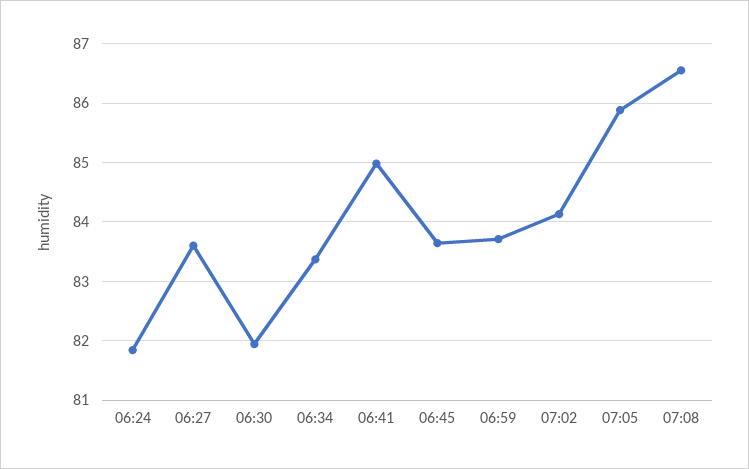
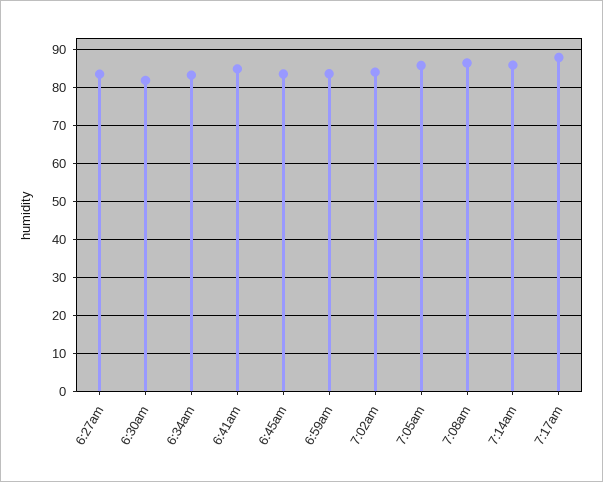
06:24: 81.8 -> none
7:14am: none -> 86
7:17am: none -> 88

